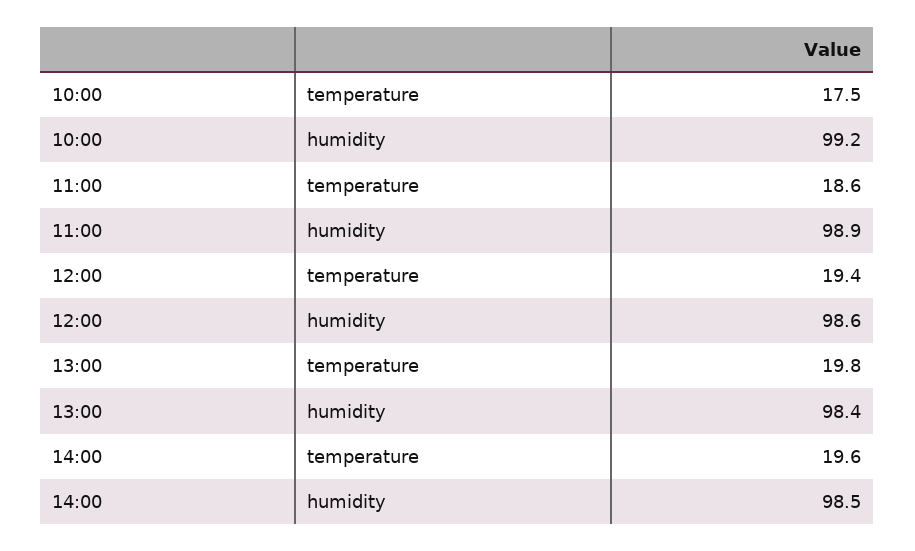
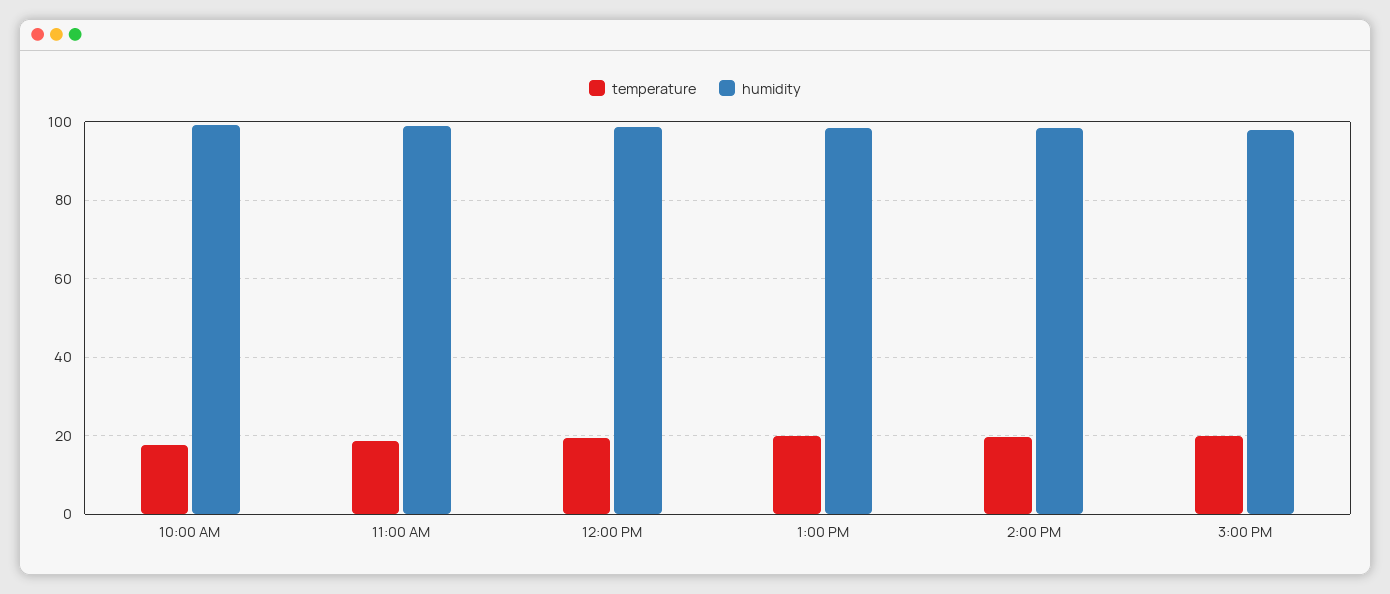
temperature, 3:00 PM: none -> 20
humidity, 3:00 PM: none -> 98

